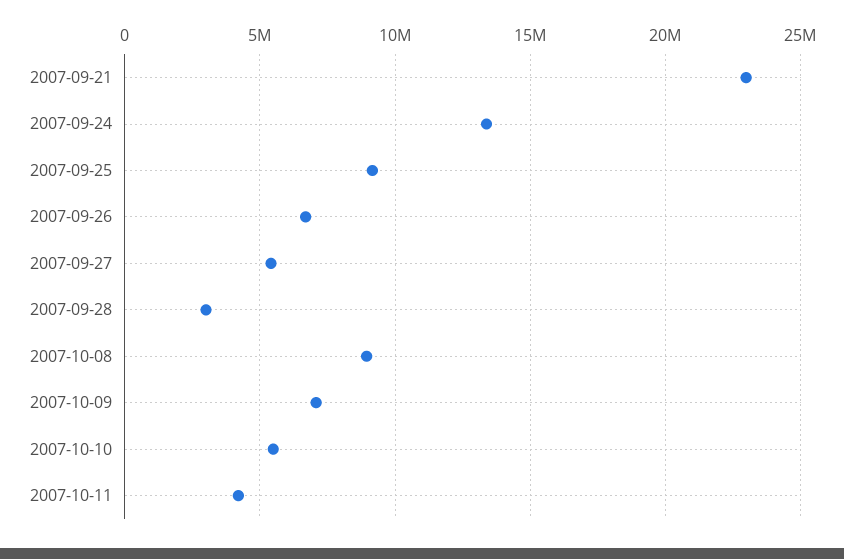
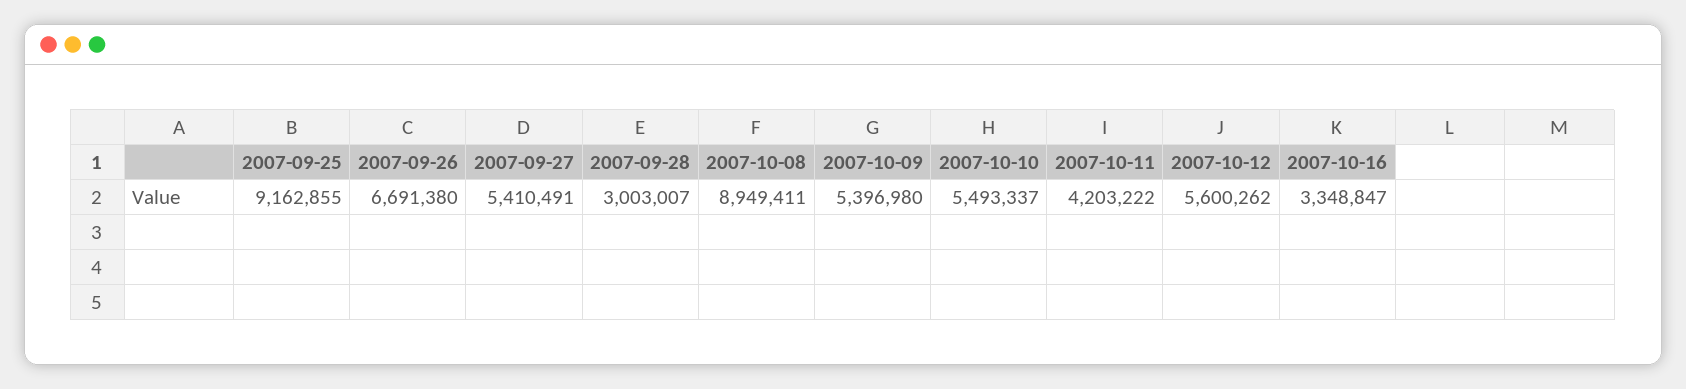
2007-09-21: 23000000 -> none
2007-09-24: 13500000 -> none
2007-10-09: 7000000 -> 5396980
2007-10-12: none -> 5600262
2007-10-16: none -> 3348847

